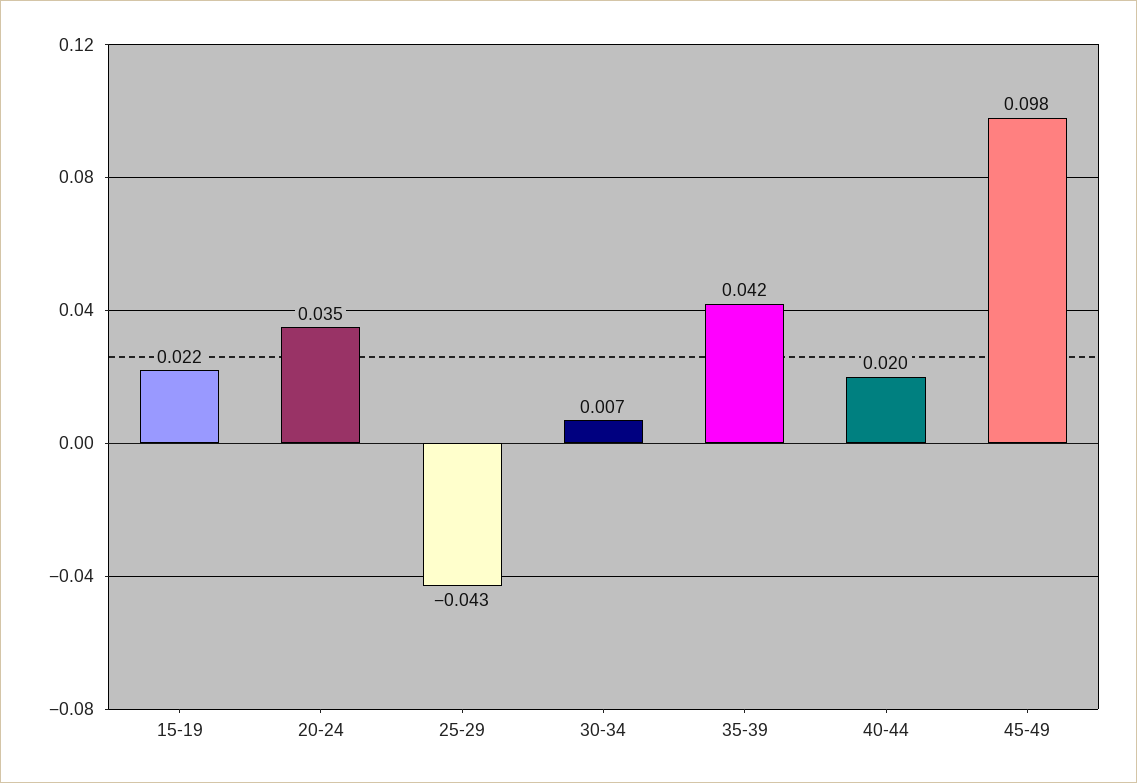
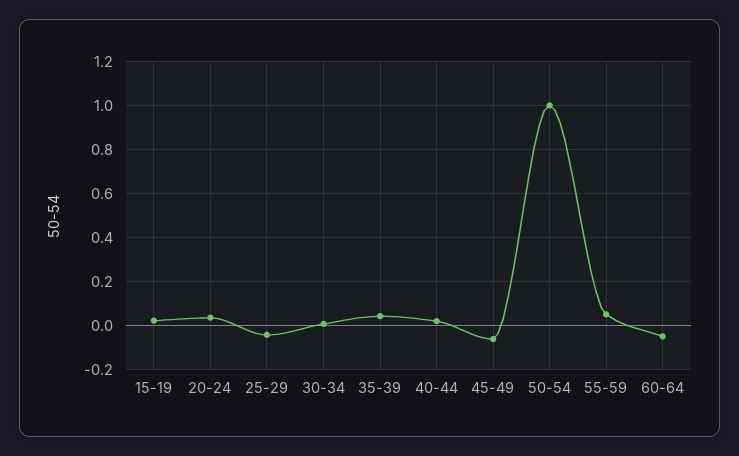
45-49: 0.098 -> -0.05
50-54: none -> 1
55-59: none -> 0.05
60-64: none -> -0.05

